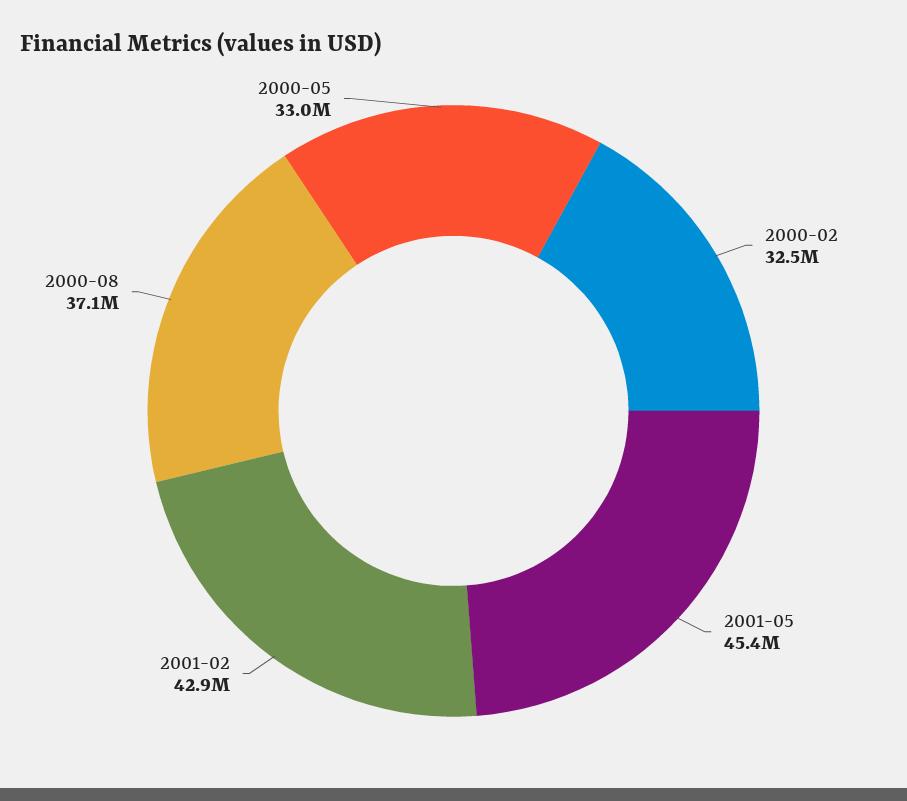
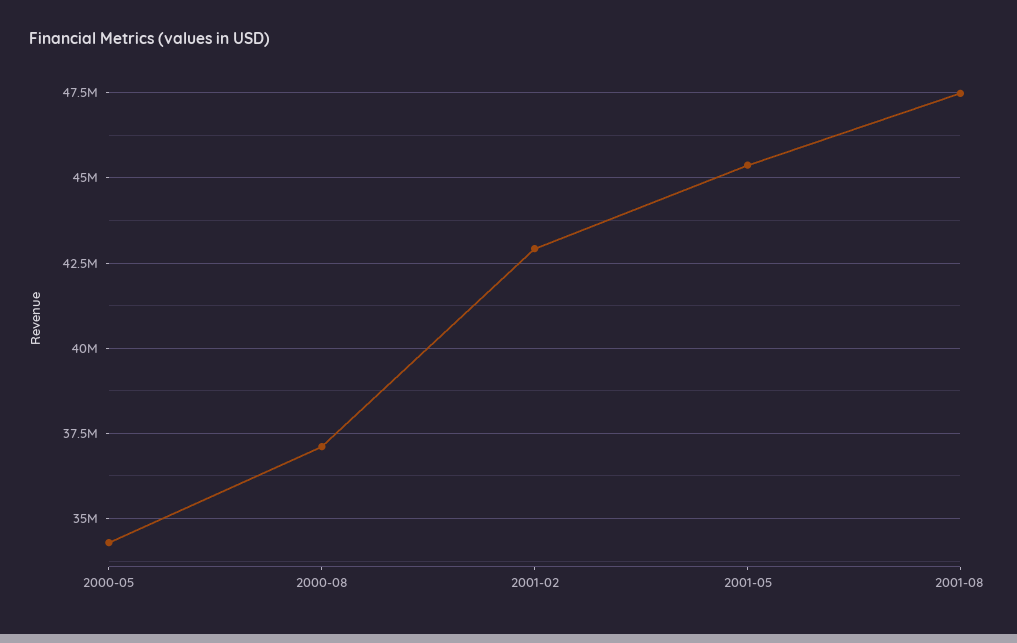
2000-02: 32500000 -> none
2000-05: 33000000 -> 34250000
2001-08: none -> 47500000

